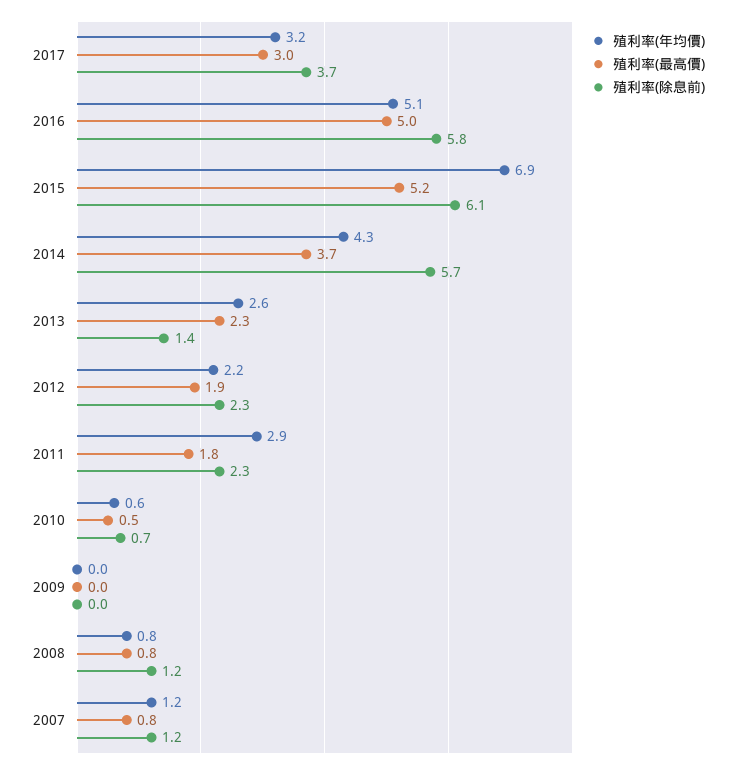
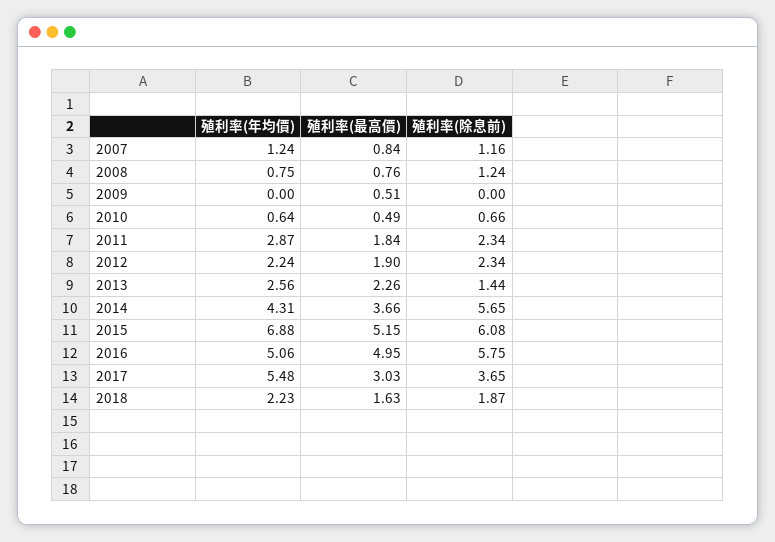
殖利率(年均價), 2017: 3.2 -> 5.48
殖利率(最高價), 2009: 0 -> 0.51
殖利率(年均價), 2018: none -> 2.23
殖利率(最高價), 2018: none -> 1.63
殖利率(除息前), 2018: none -> 1.87

